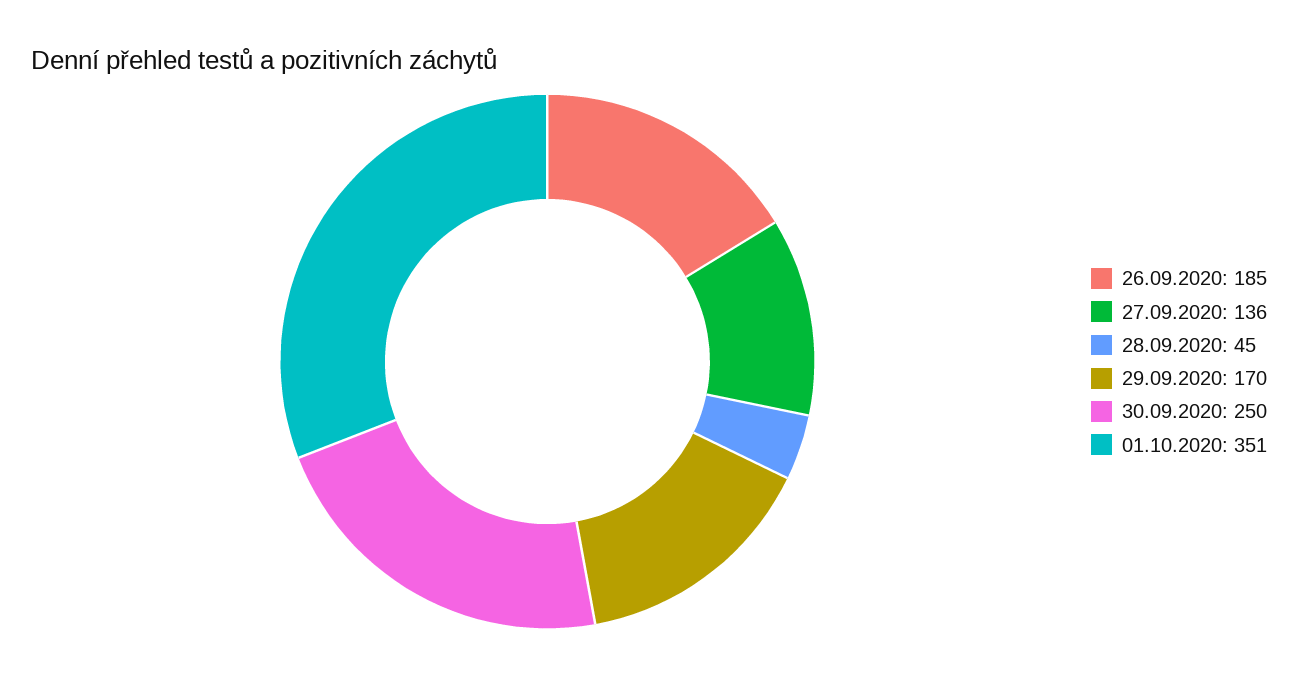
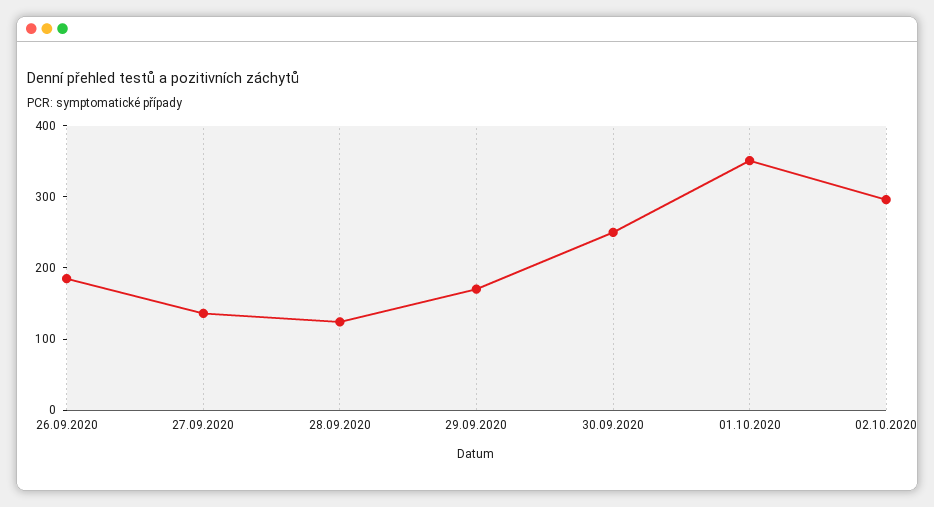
28.09.2020: 45 -> 120
02.10.2020: none -> 300

